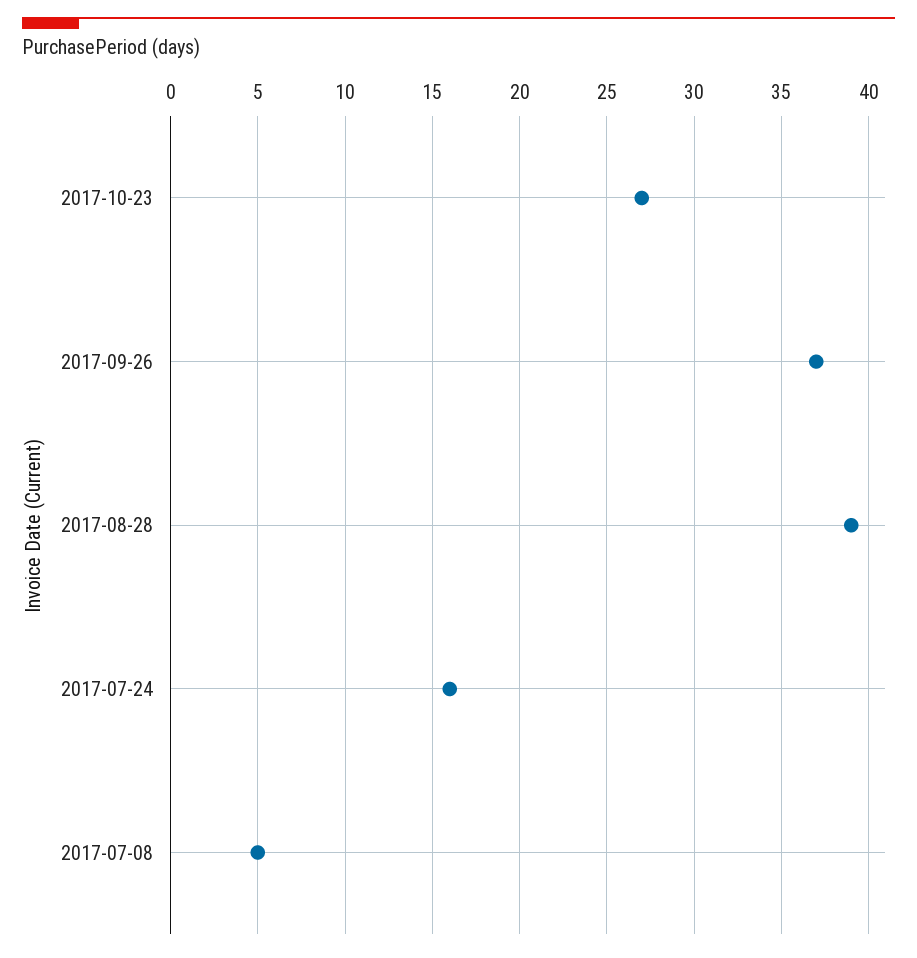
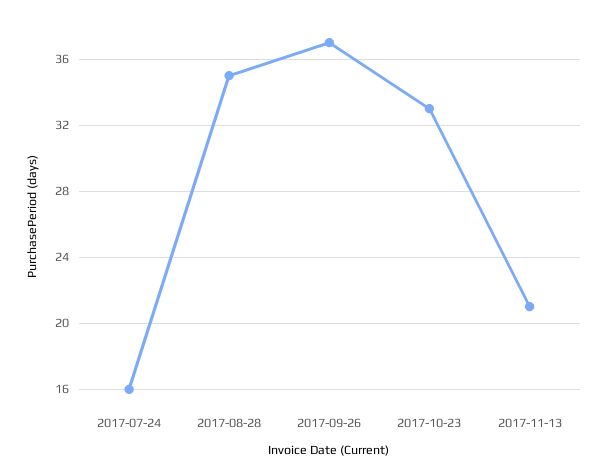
2017-10-23: 27 -> 33
2017-08-28: 39 -> 35
2017-07-08: 5 -> none
2017-11-13: none -> 21

